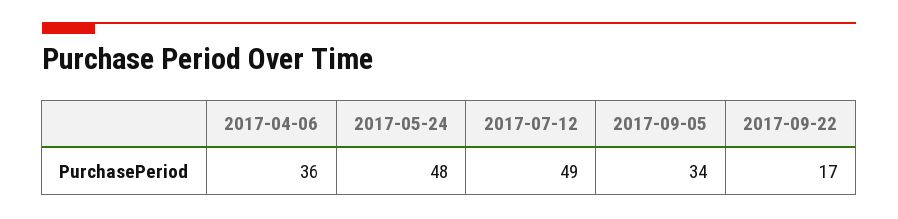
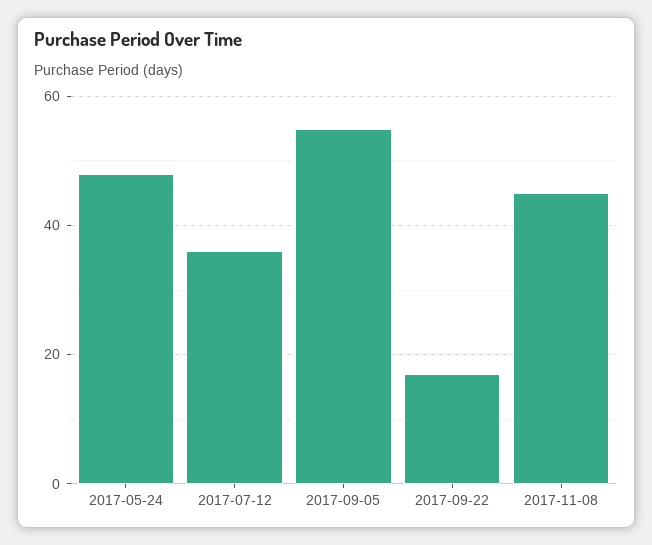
2017-04-06: 36 -> none
2017-07-12: 49 -> 35
2017-09-05: 34 -> 55
2017-11-08: none -> 45

